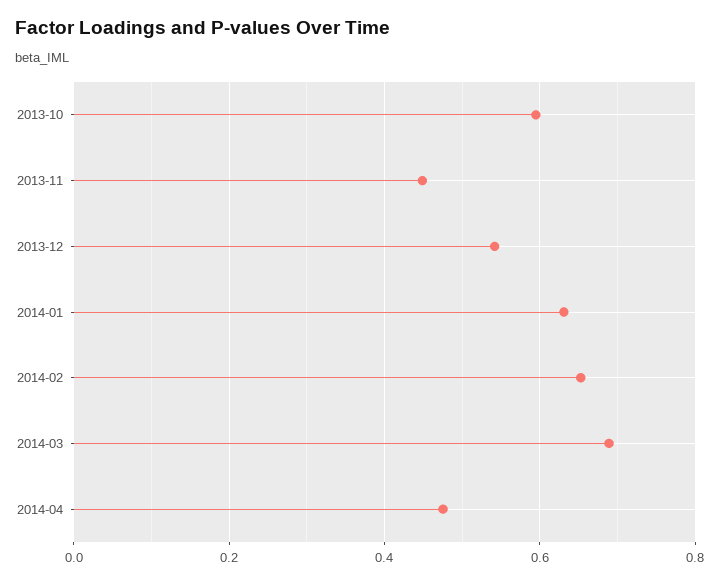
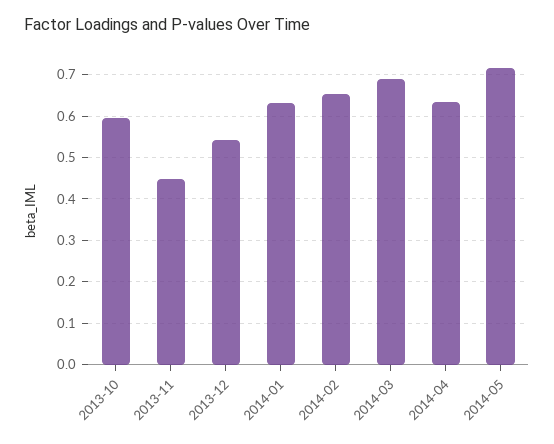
2014-04: 0.48 -> 0.64
2014-05: none -> 0.72

